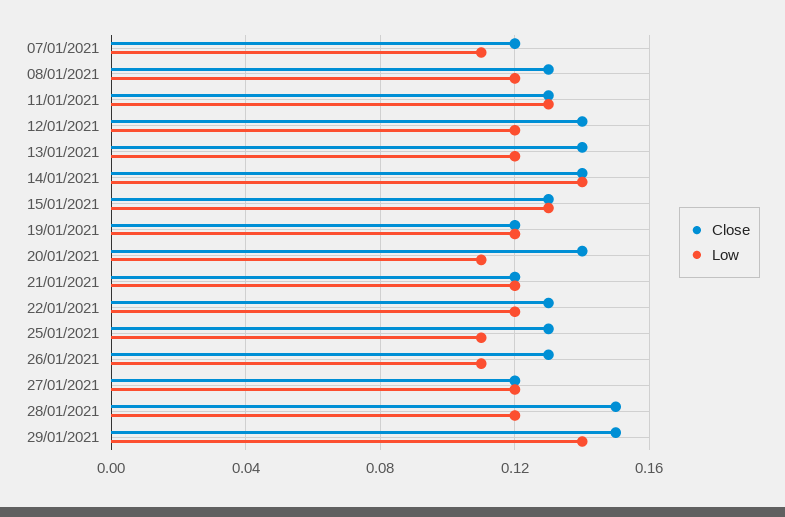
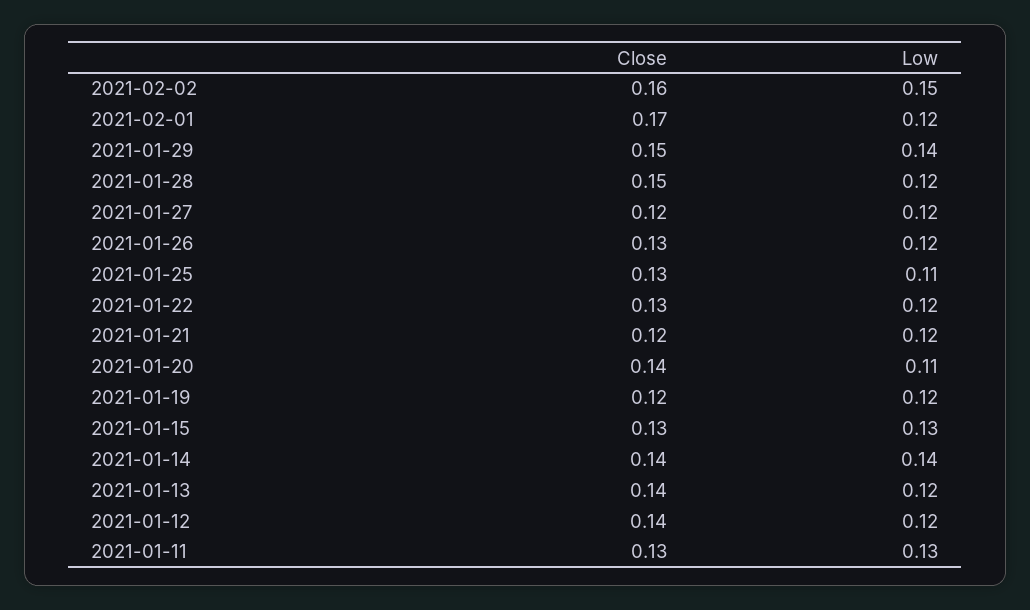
Close, 07/01/2021: 0.12 -> none
Low, 07/01/2021: 0.11 -> none
Close, 08/01/2021: 0.13 -> none
Low, 08/01/2021: 0.12 -> none
Low, 26/01/2021: 0.11 -> 0.12
Close, 2021-02-02: none -> 0.16
Low, 2021-02-02: none -> 0.15
Close, 2021-02-01: none -> 0.17
Low, 2021-02-01: none -> 0.12

